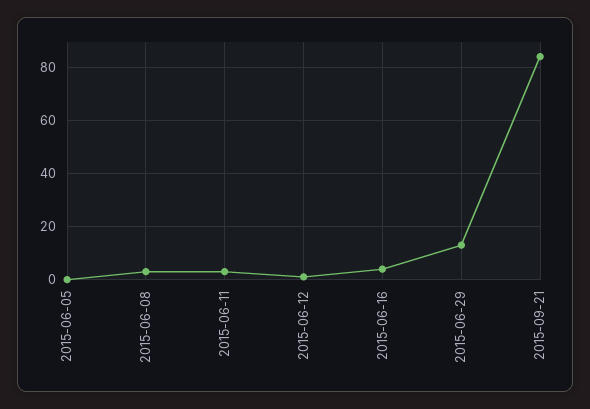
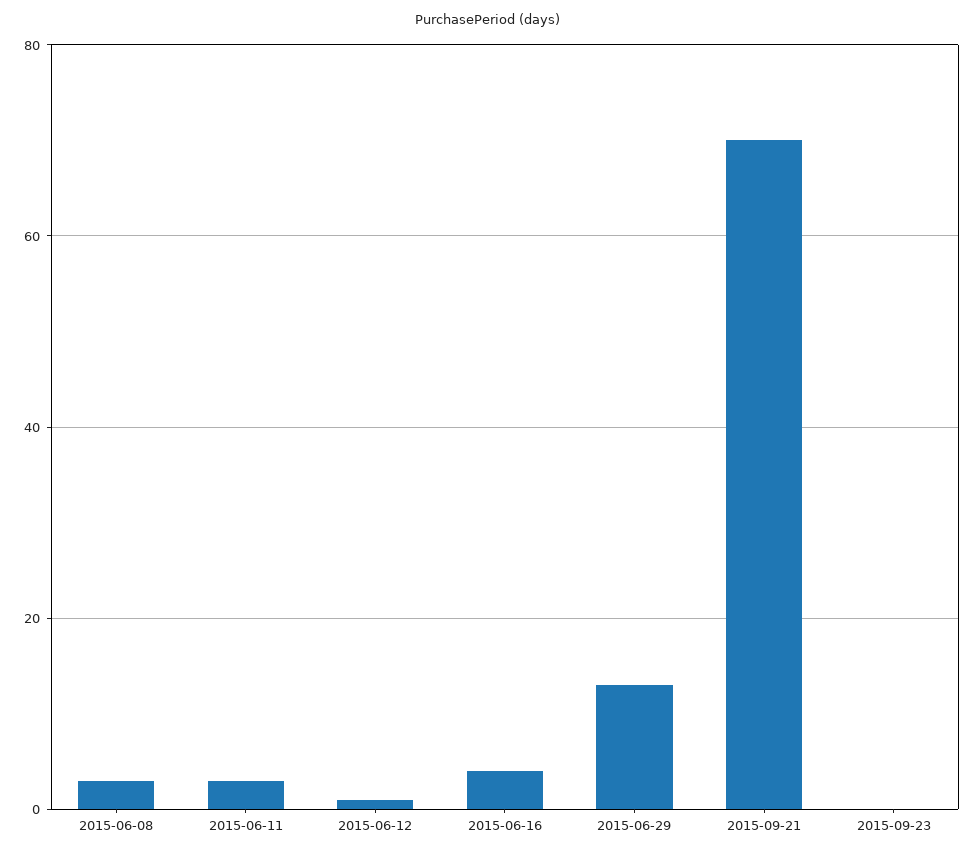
2015-06-05: 0 -> none
2015-09-21: 85 -> 70
2015-09-23: none -> 0

